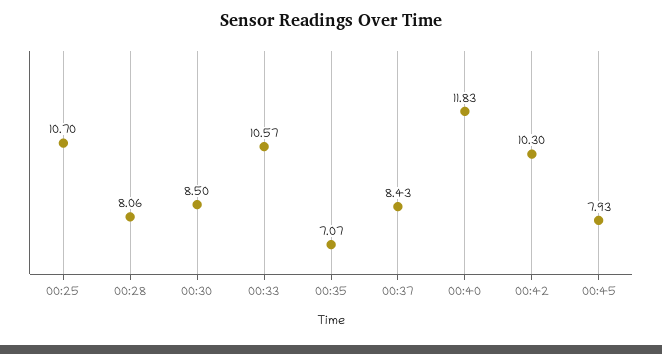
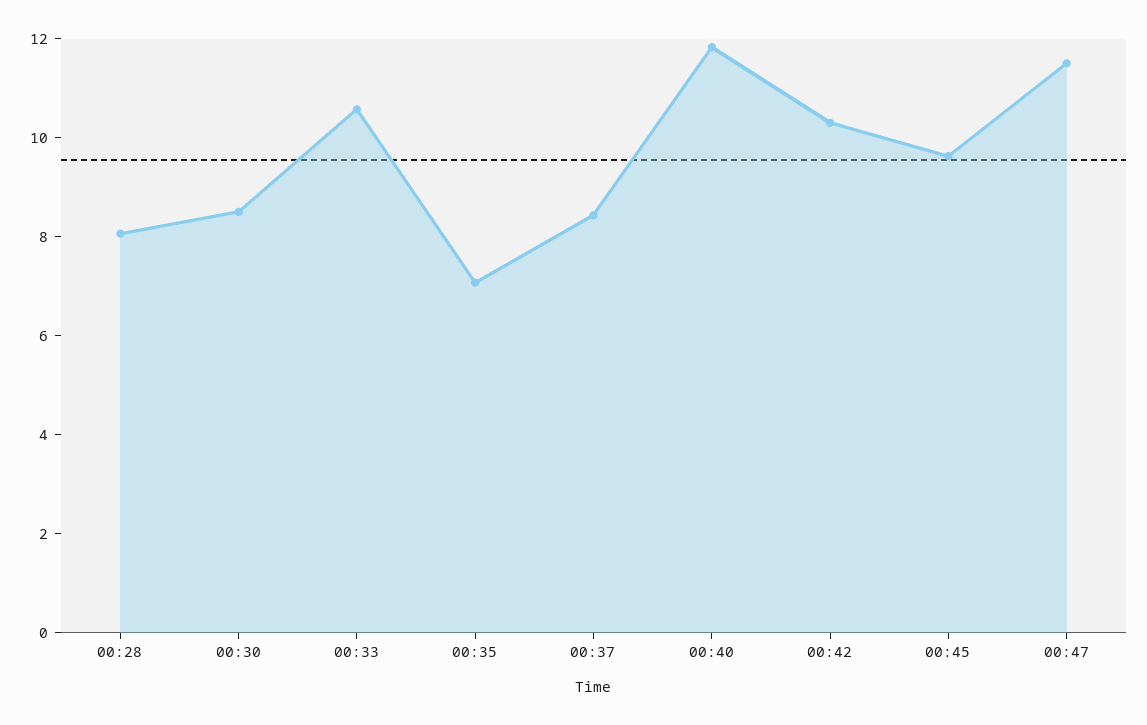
00:25: 10.7 -> none
00:45: 7.93 -> 9.5
00:47: none -> 11.5

